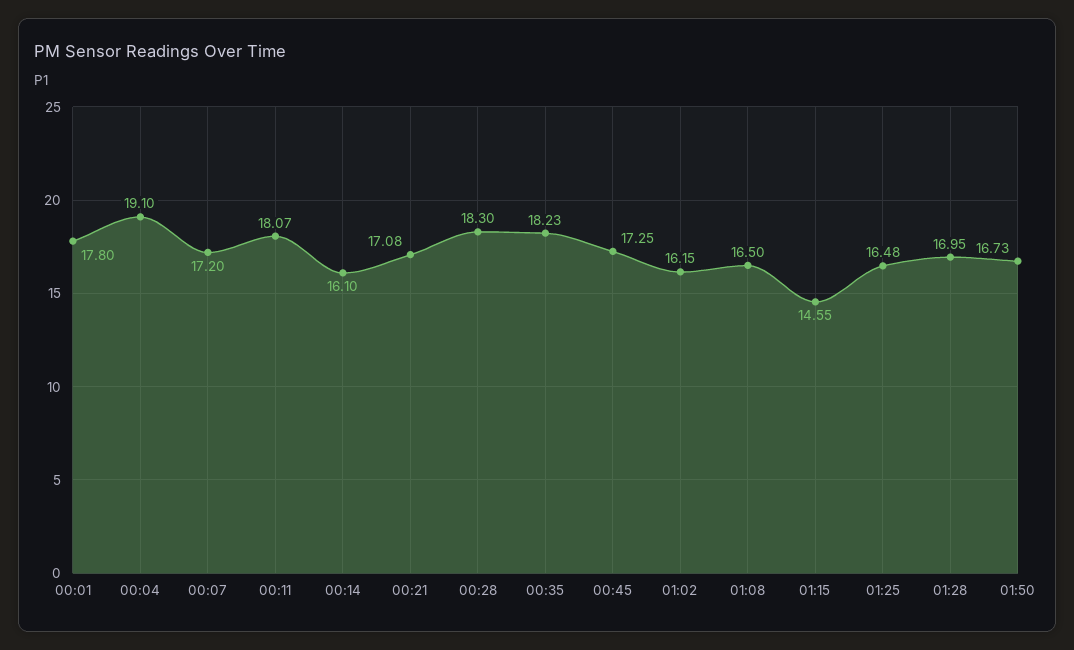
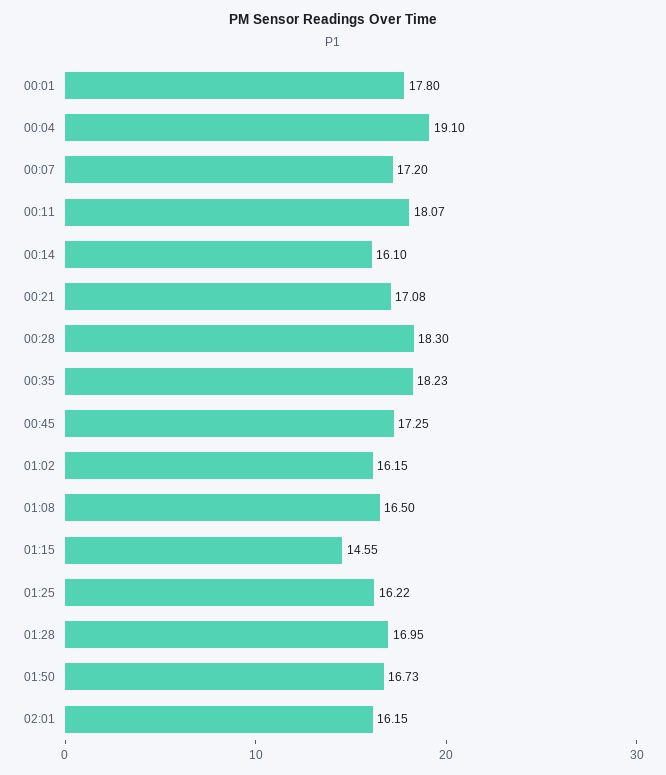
01:25: 16.48 -> 16.22
02:01: none -> 16.15

